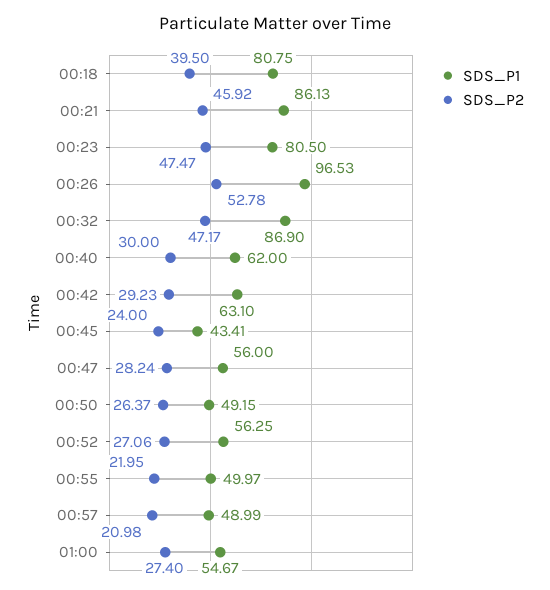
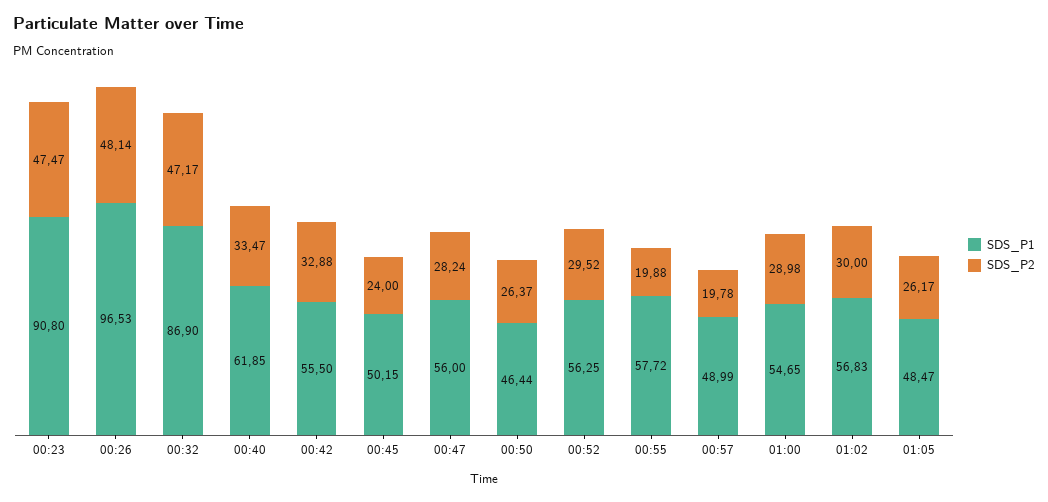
SDS_P1, 00:18: 80.75 -> none
SDS_P2, 00:18: 39.5 -> none
SDS_P1, 00:21: 86.13 -> none
SDS_P2, 00:21: 45.92 -> none
SDS_P1, 00:23: 80.5 -> 90.8
SDS_P2, 00:26: 52.78 -> 48.14
SDS_P1, 00:40: 62 -> 61.85
SDS_P2, 00:40: 30 -> 33.47
SDS_P1, 00:42: 63.1 -> 55.5
SDS_P2, 00:42: 29.23 -> 32.88
SDS_P1, 00:45: 43.41 -> 50.15
SDS_P1, 00:50: 49.15 -> 46.44
SDS_P2, 00:52: 27.06 -> 29.52
SDS_P1, 00:55: 49.97 -> 57.72
SDS_P2, 00:55: 21.95 -> 19.88
SDS_P2, 00:57: 20.98 -> 19.78
SDS_P1, 01:00: 54.67 -> 54.65
SDS_P2, 01:00: 27.4 -> 28.98
SDS_P1, 01:02: none -> 56.83
SDS_P2, 01:02: none -> 30
SDS_P1, 01:05: none -> 48.47
SDS_P2, 01:05: none -> 26.17

